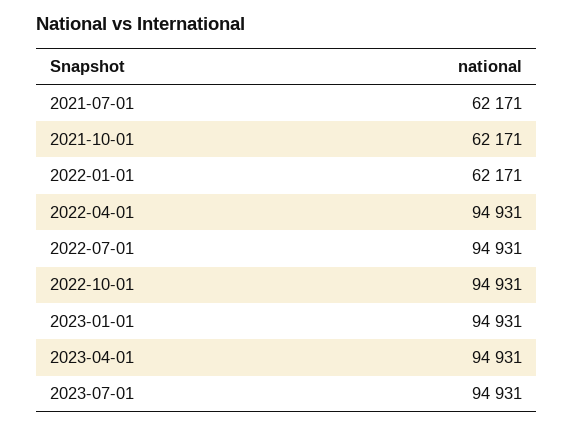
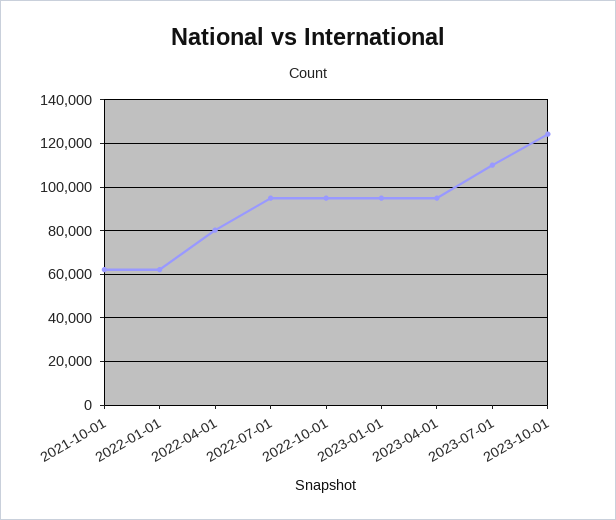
2021-07-01: 62171 -> none
2022-04-01: 94931 -> 80000
2023-07-01: 94931 -> 110000
2023-10-01: none -> 125000

